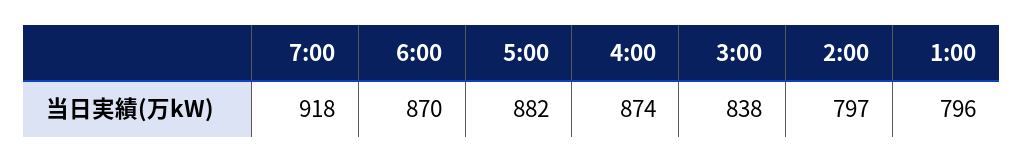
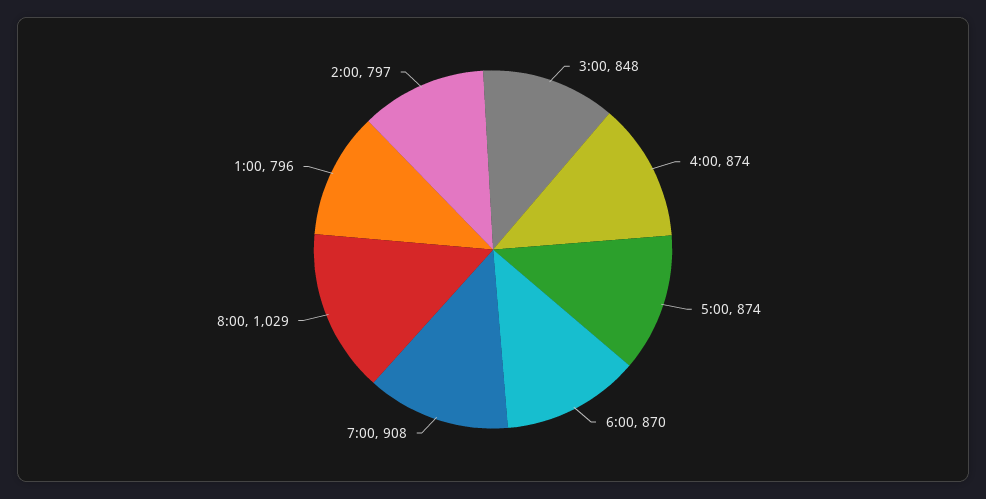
7:00: 918 -> 908
5:00: 882 -> 874
3:00: 838 -> 848
8:00: none -> 1029

